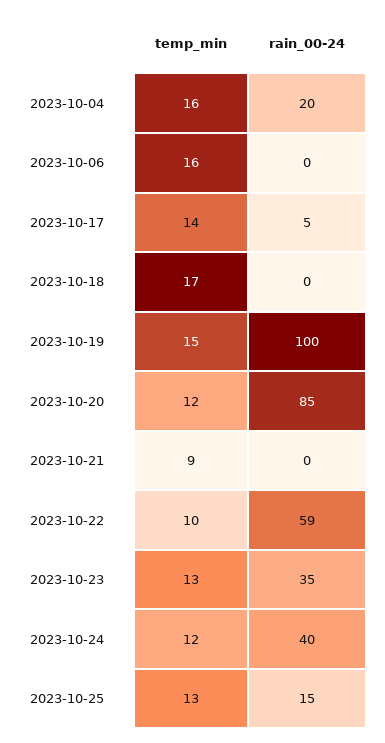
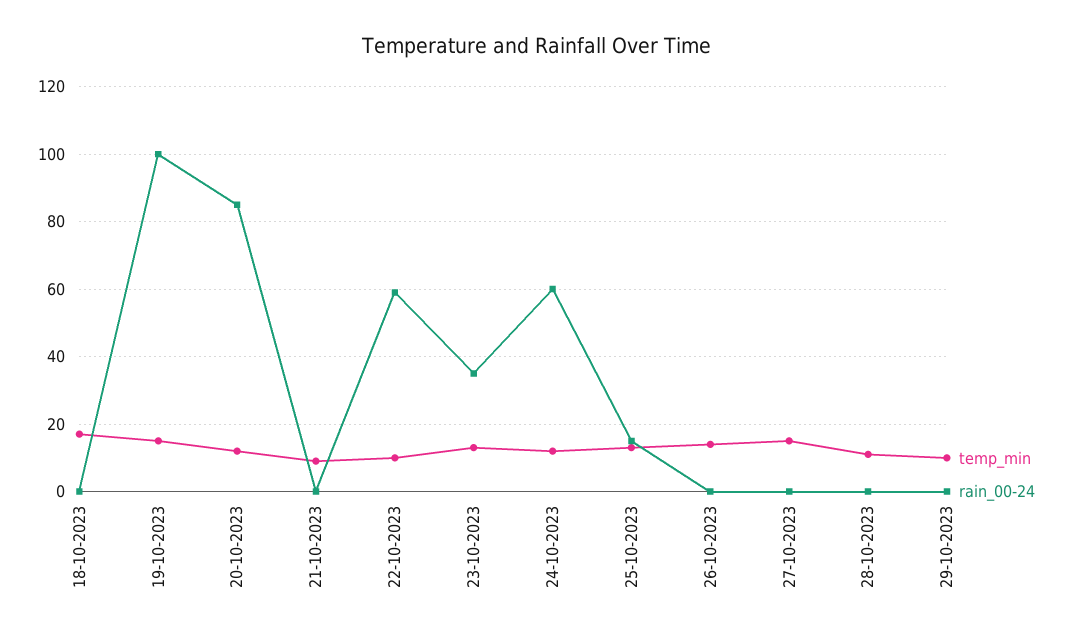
temp_min, 2023-10-04: 16 -> none
rain_00-24, 2023-10-04: 20 -> none
temp_min, 2023-10-06: 16 -> none
rain_00-24, 2023-10-06: 0 -> none
temp_min, 2023-10-17: 14 -> none
rain_00-24, 2023-10-17: 5 -> none
rain_00-24, 2023-10-24: 40 -> 60
temp_min, 26-10-2023: none -> 15
rain_00-24, 26-10-2023: none -> 0
temp_min, 27-10-2023: none -> 15
rain_00-24, 27-10-2023: none -> 0
temp_min, 28-10-2023: none -> 10
rain_00-24, 28-10-2023: none -> 0
temp_min, 29-10-2023: none -> 10
rain_00-24, 29-10-2023: none -> 0

